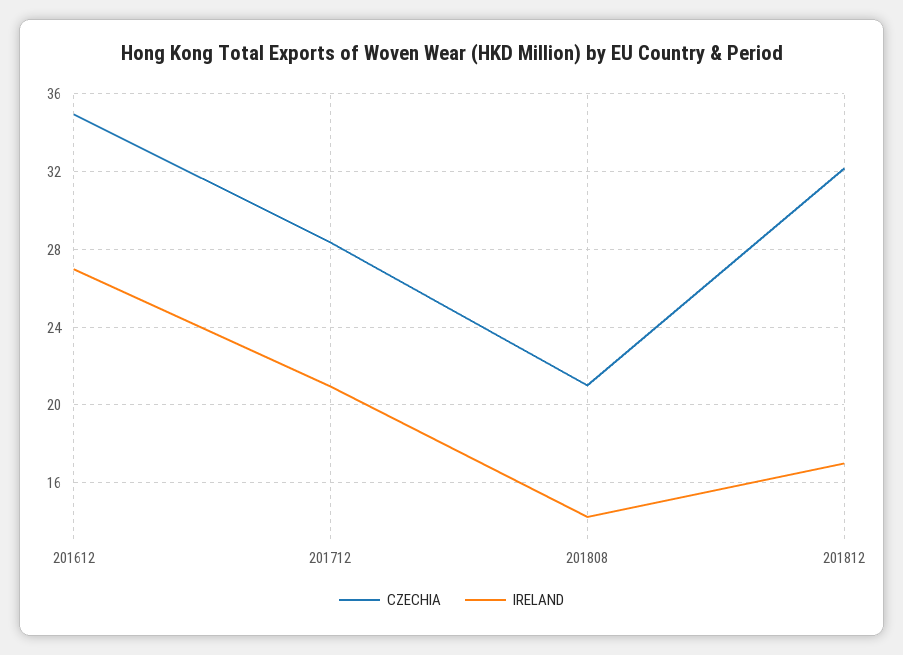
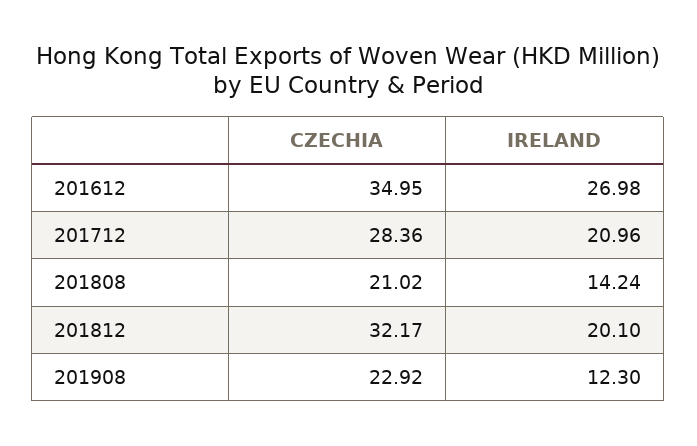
IRELAND, 201812: 17 -> 20.1
CZECHIA, 201908: none -> 22.92
IRELAND, 201908: none -> 12.3

